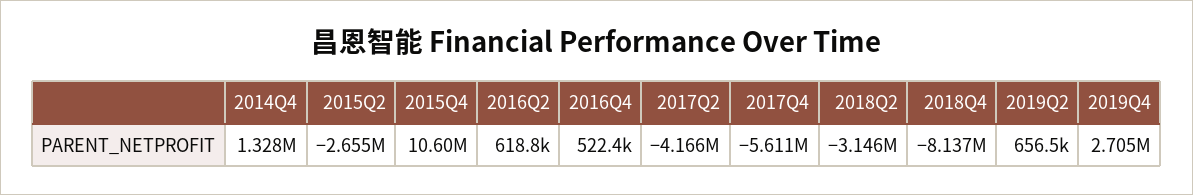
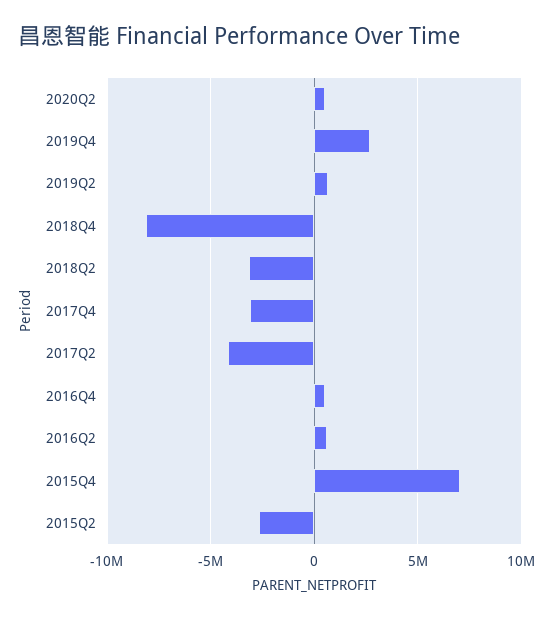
2014Q4: 1328000 -> none
2015Q4: 10600000 -> 7000000
2017Q4: -5611000 -> -3000000
2020Q2: none -> 500000

